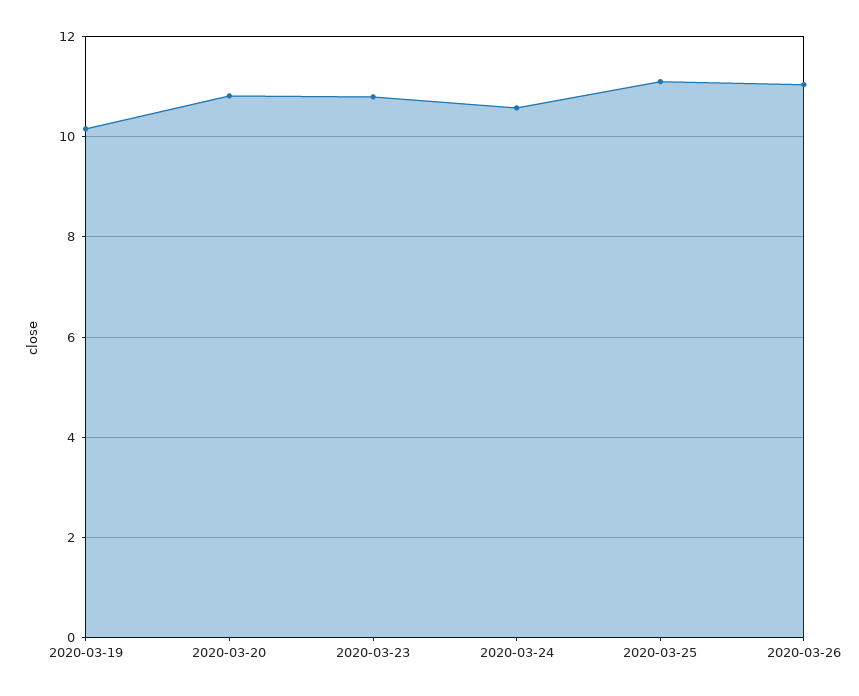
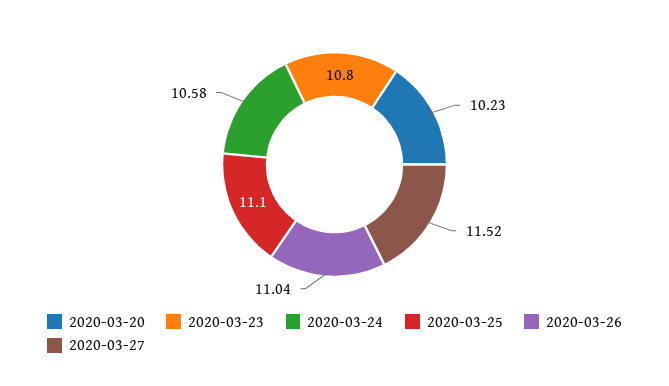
2020-03-19: 10.2 -> none
2020-03-20: 10.8 -> 10.23
2020-03-27: none -> 11.52

